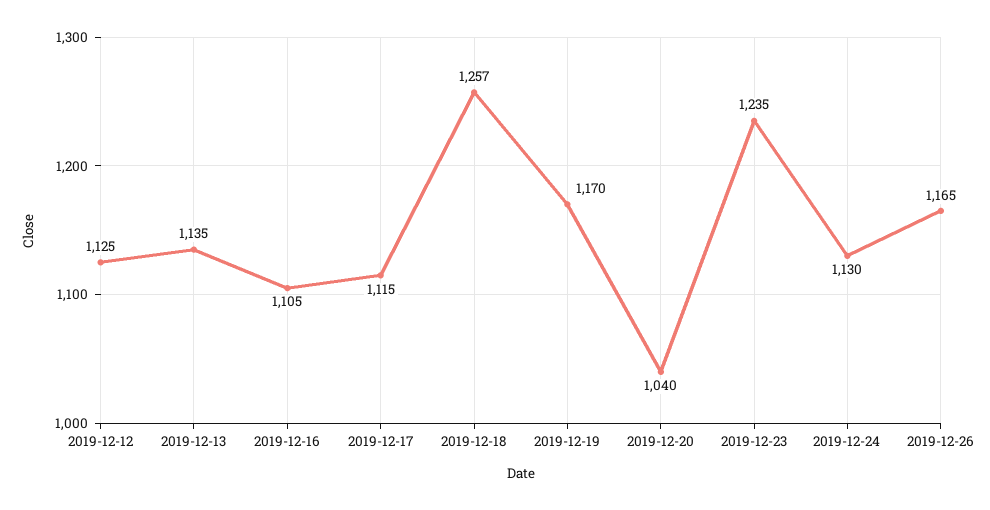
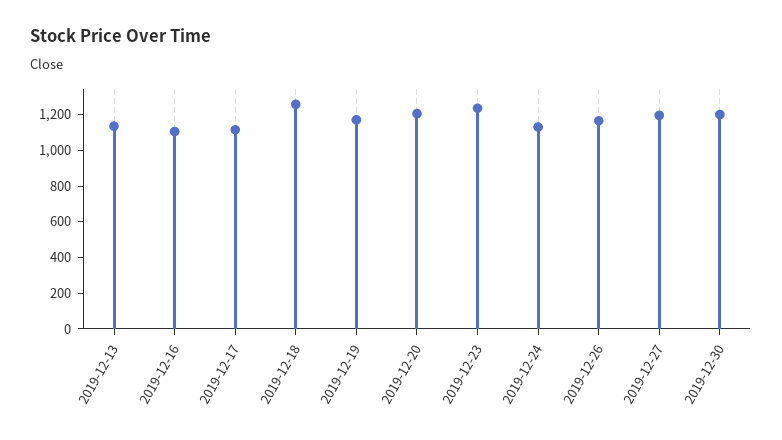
2019-12-12: 1125 -> none
2019-12-20: 1040 -> 1200
2019-12-27: none -> 1200
2019-12-30: none -> 1200

